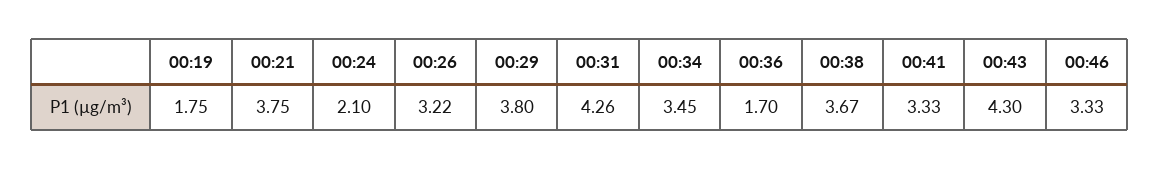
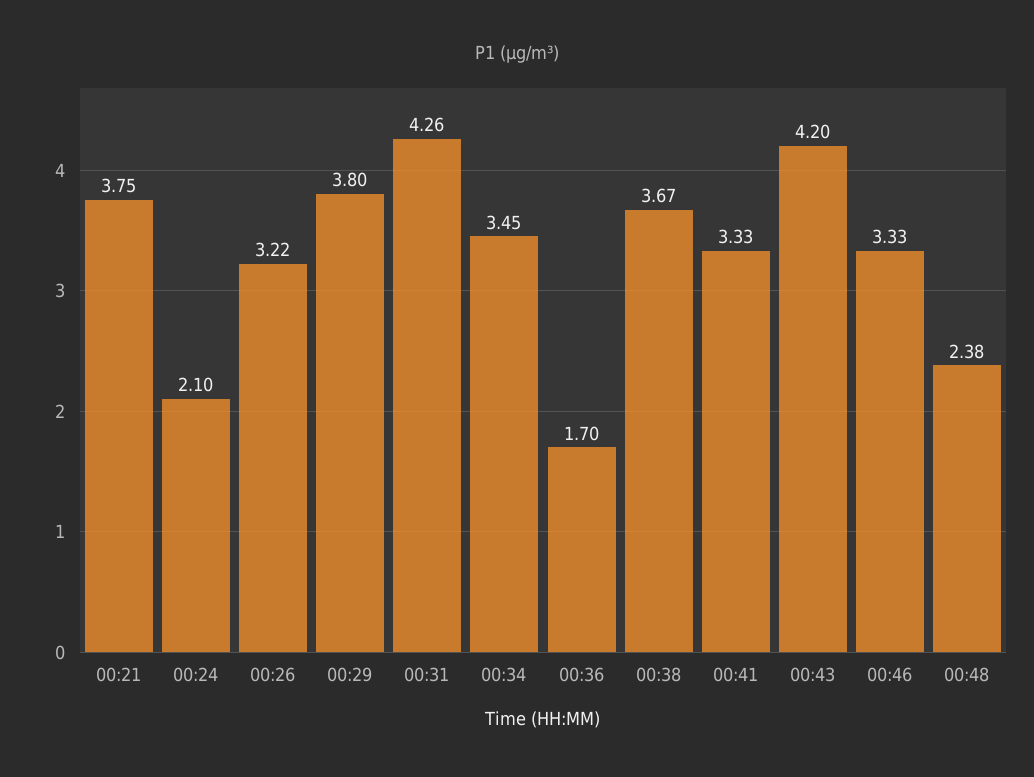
00:19: 1.75 -> none
00:43: 4.3 -> 4.2
00:48: none -> 2.38

